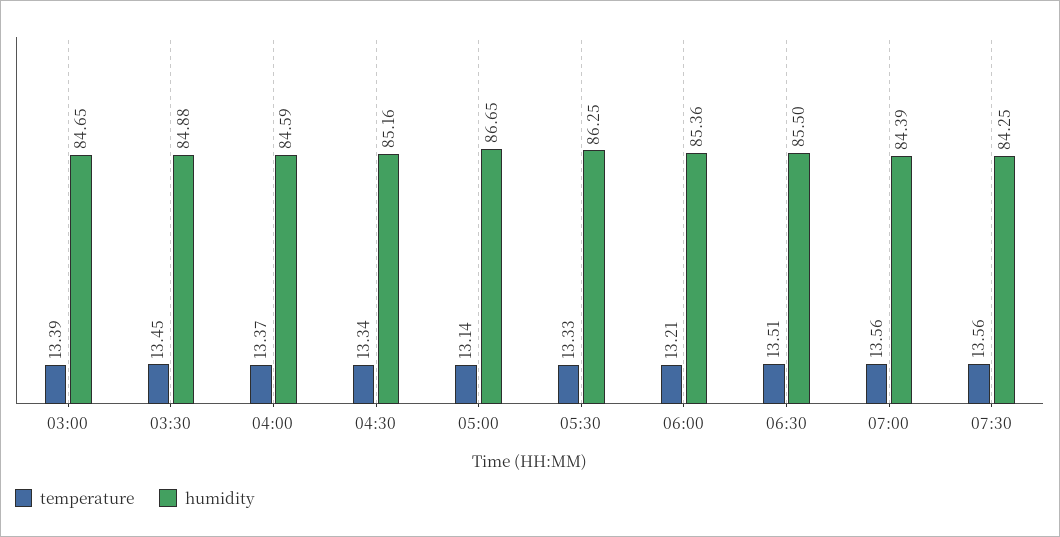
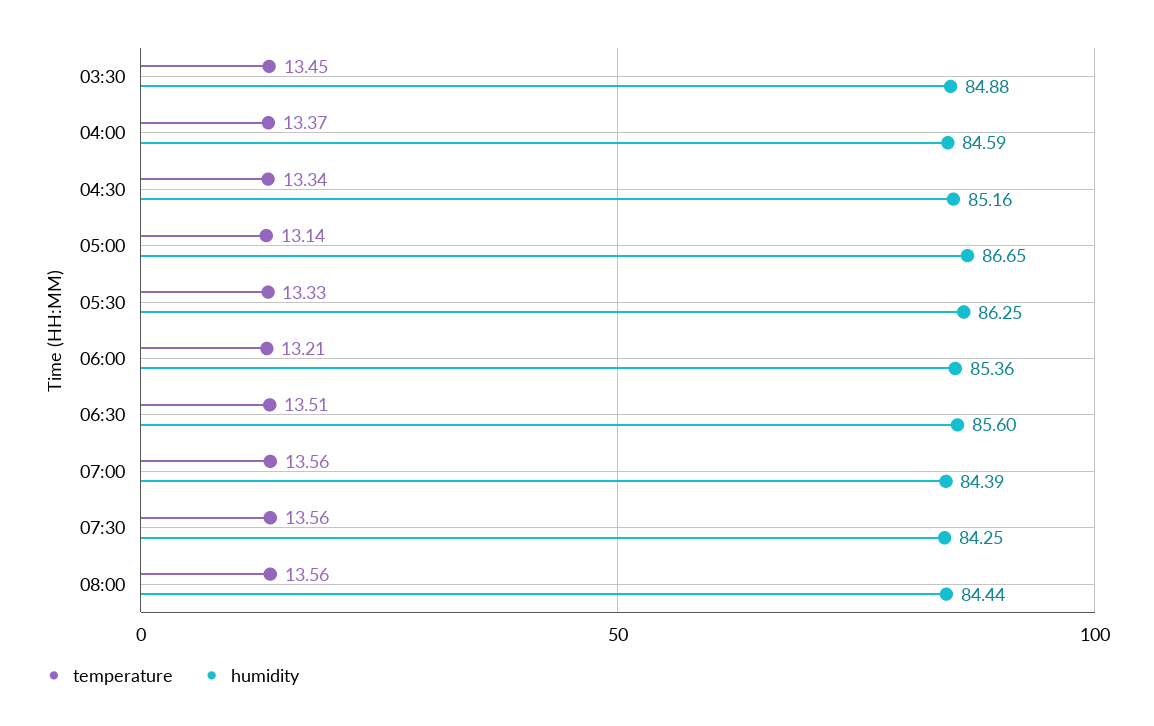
temperature, 03:00: 13.39 -> none
humidity, 03:00: 84.65 -> none
humidity, 06:30: 85.5 -> 85.6
temperature, 08:00: none -> 13.56
humidity, 08:00: none -> 84.44

